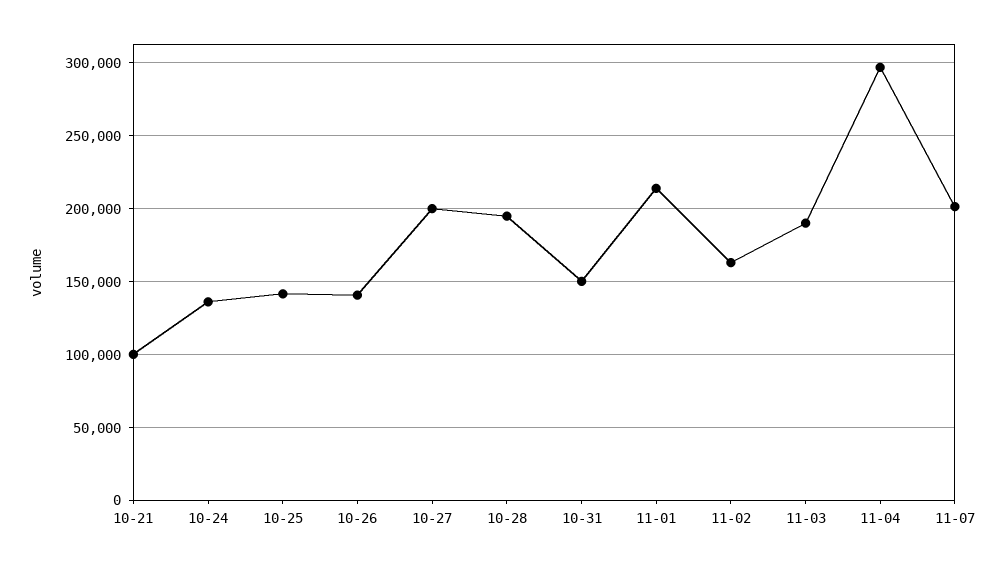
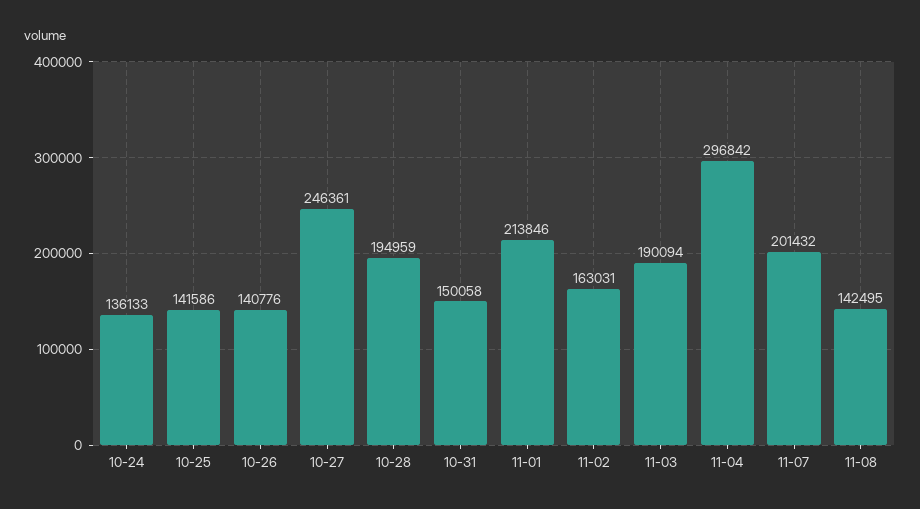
10-21: 100000 -> none
10-27: 200000 -> 246361
11-08: none -> 142495

